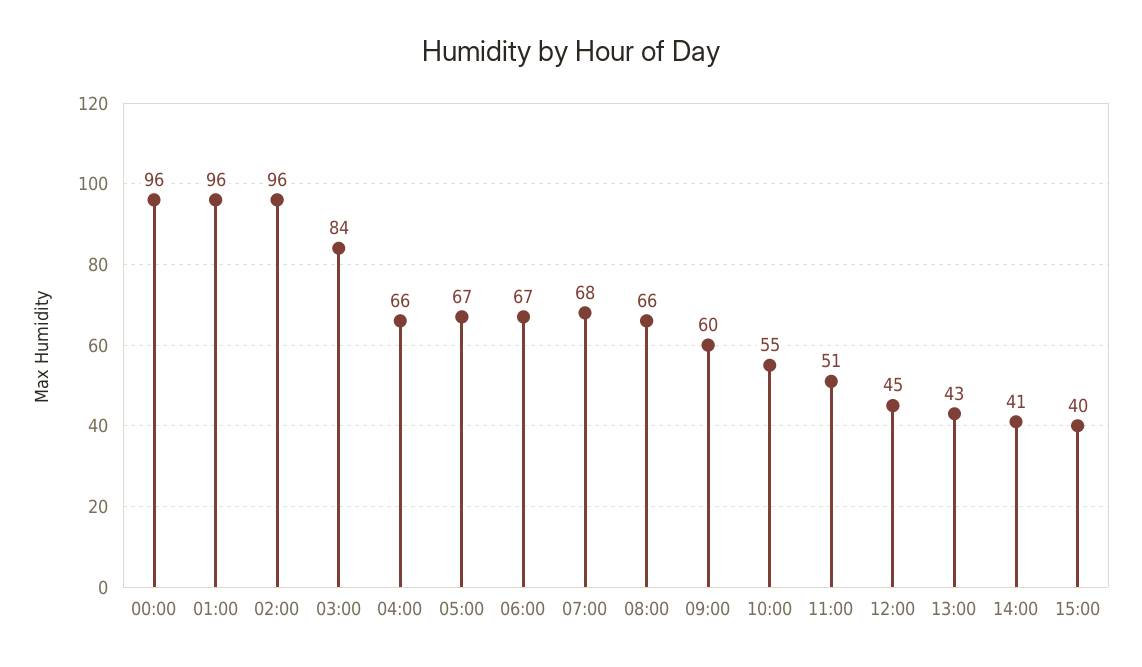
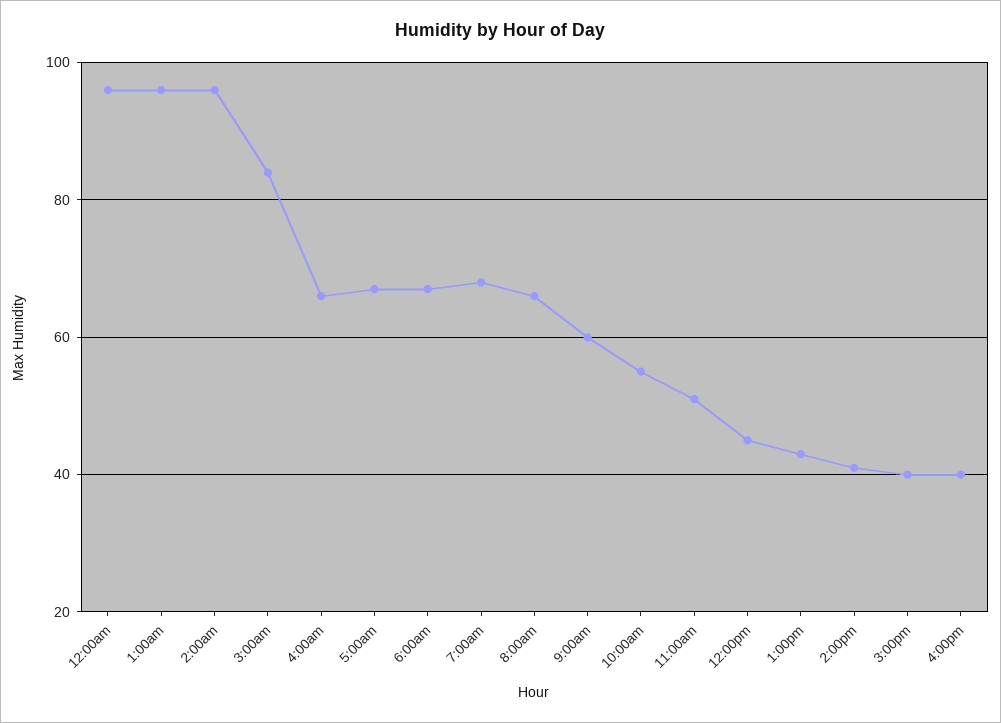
4:00pm: none -> 40

